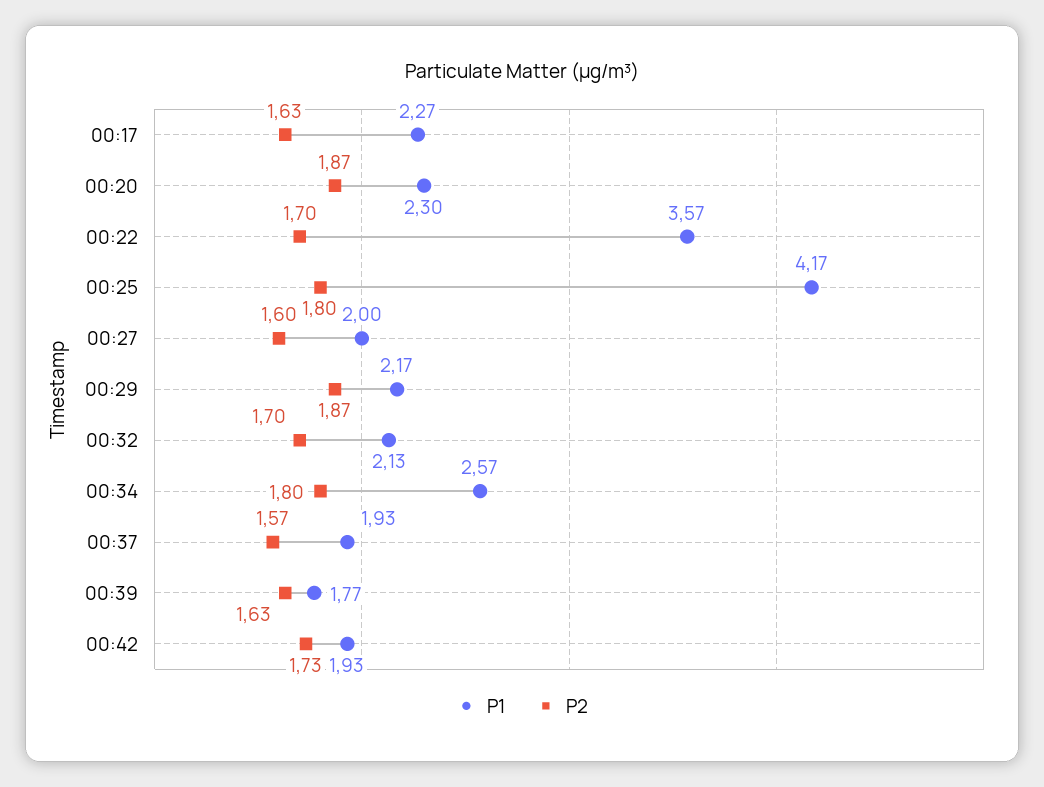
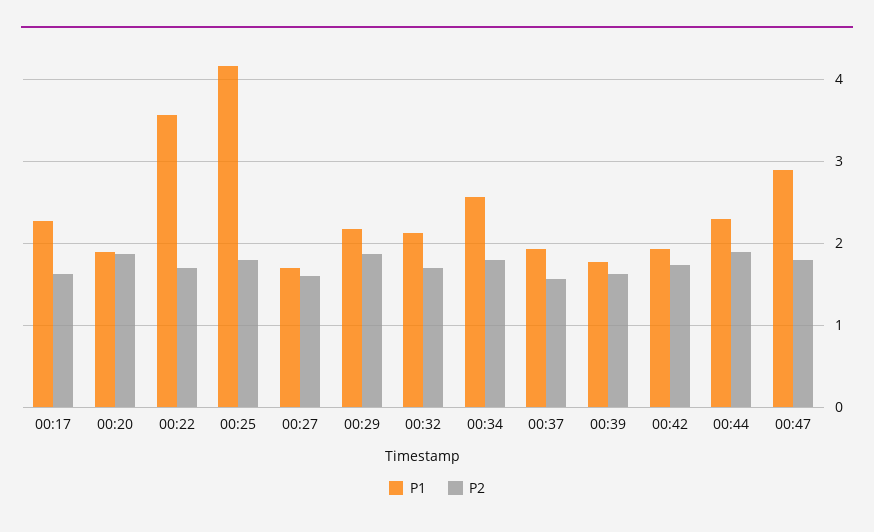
P1, 00:20: 2.3 -> 1.9
P1, 00:27: 2 -> 1.7
P1, 00:44: none -> 2.3
P2, 00:44: none -> 1.9
P1, 00:47: none -> 2.9
P2, 00:47: none -> 1.8

